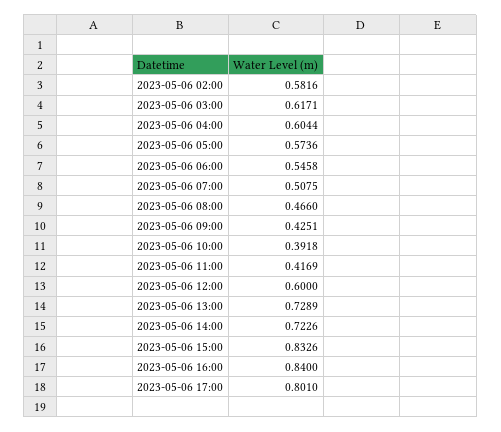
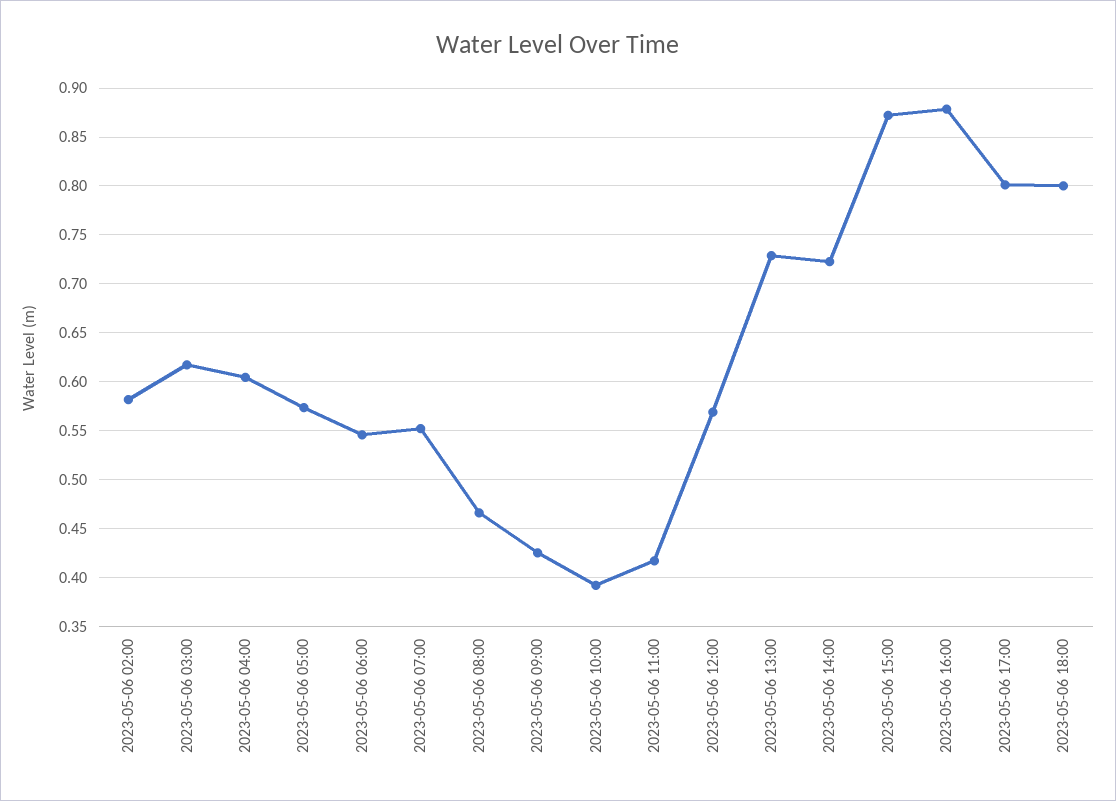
2023-05-06 07:00: 0.5075 -> 0.55
2023-05-06 12:00: 0.6 -> 0.57
2023-05-06 15:00: 0.8326 -> 0.87
2023-05-06 16:00: 0.84 -> 0.88
2023-05-06 18:00: none -> 0.8

